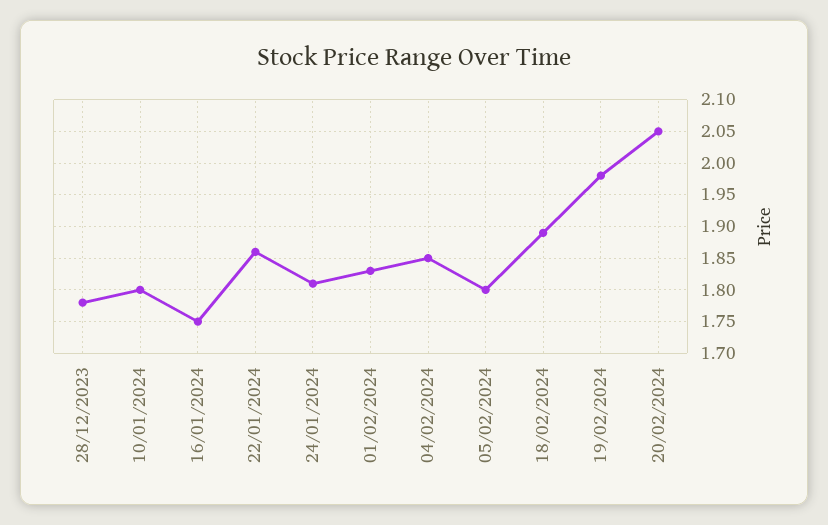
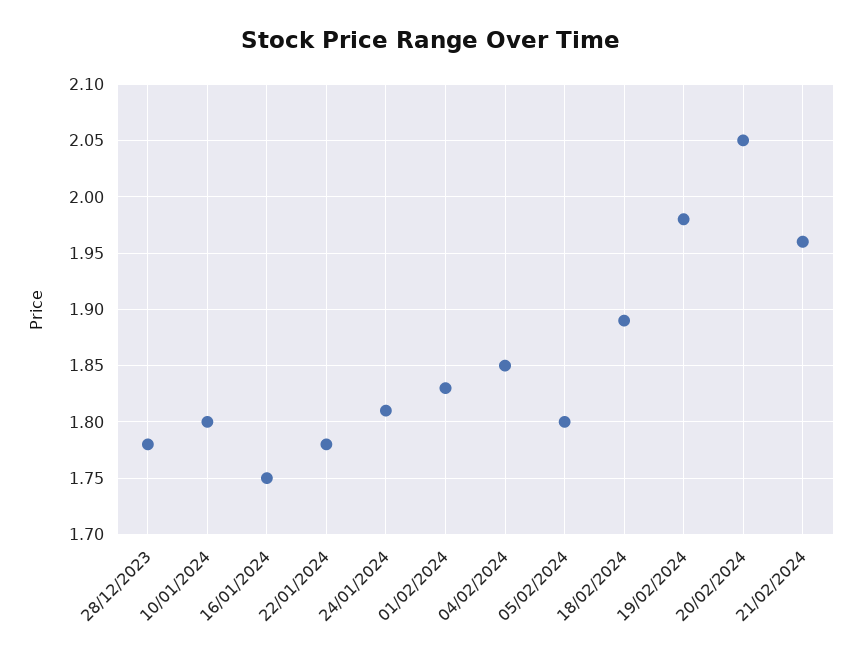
22/01/2024: 1.86 -> 1.78
21/02/2024: none -> 1.96

